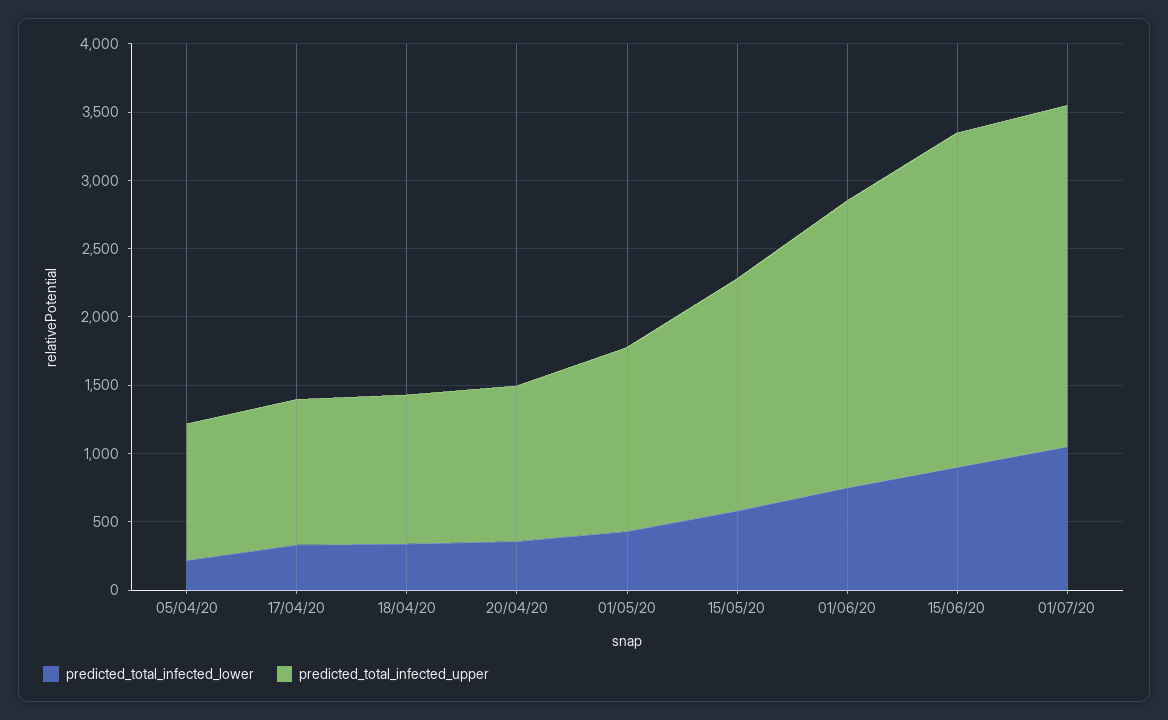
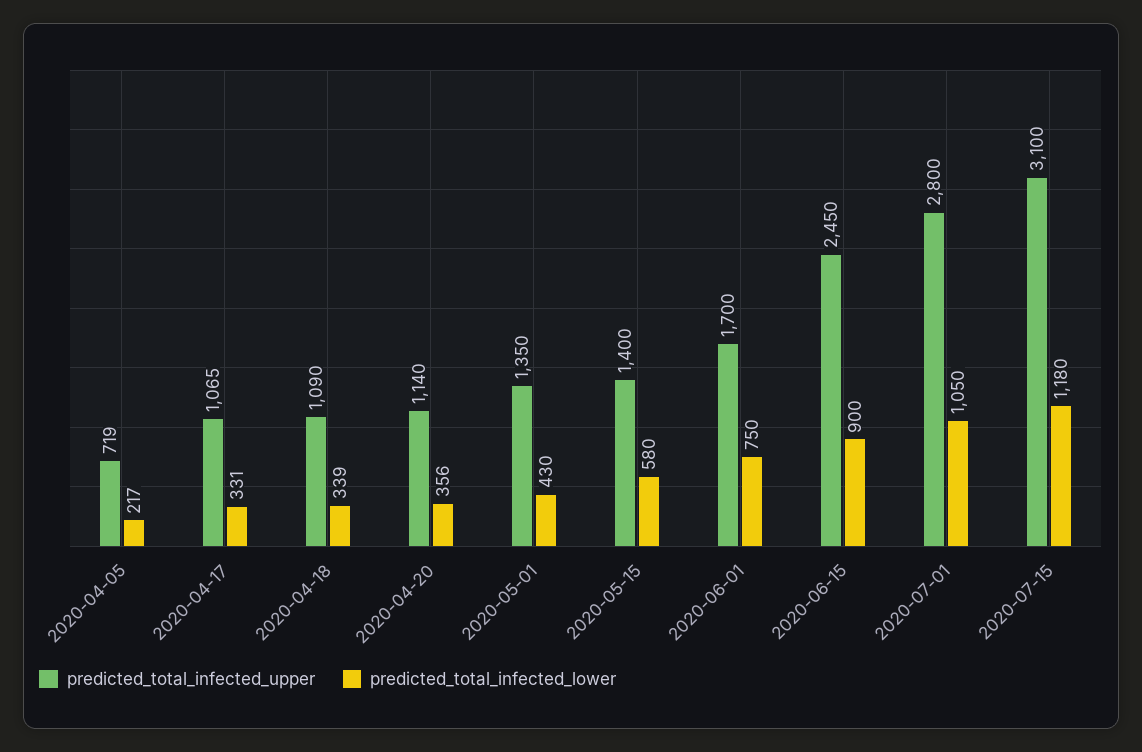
predicted_total_infected_upper, 05/04/20: 1000 -> 719
predicted_total_infected_upper, 15/05/20: 1700 -> 1400
predicted_total_infected_upper, 01/06/20: 2100 -> 1700
predicted_total_infected_upper, 01/07/20: 2500 -> 2800
predicted_total_infected_upper, 2020-07-15: none -> 3100
predicted_total_infected_lower, 2020-07-15: none -> 1180

